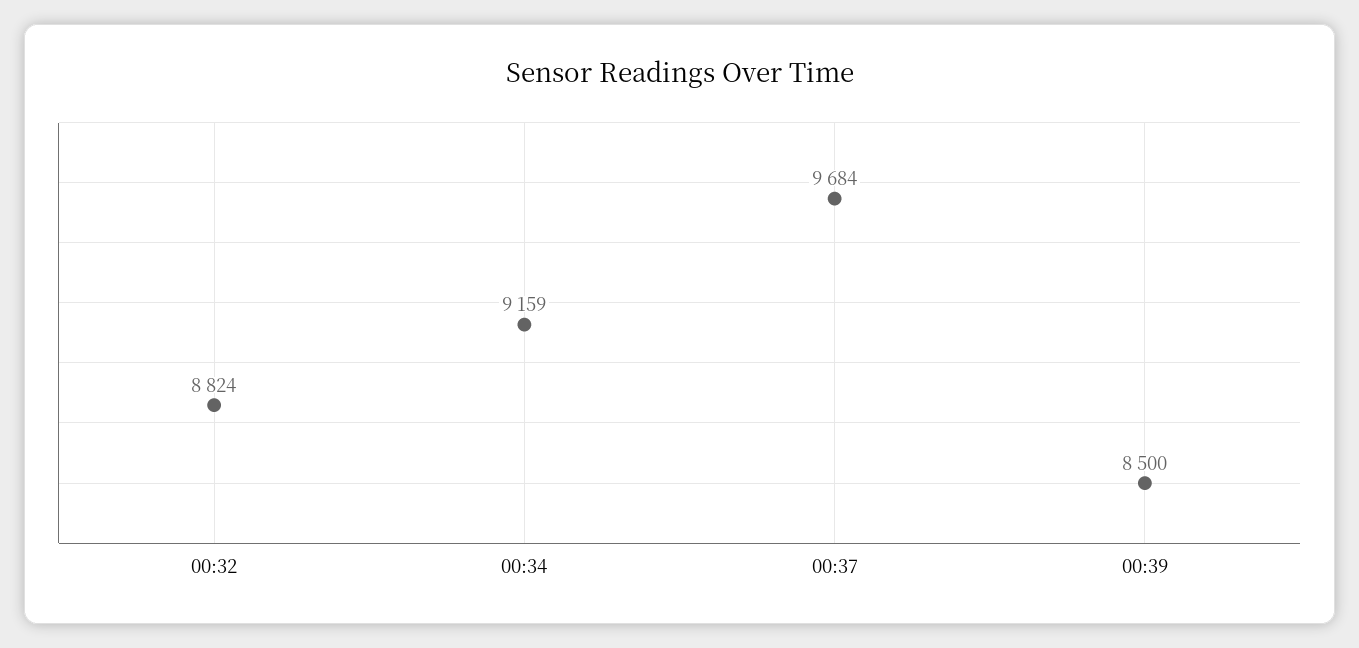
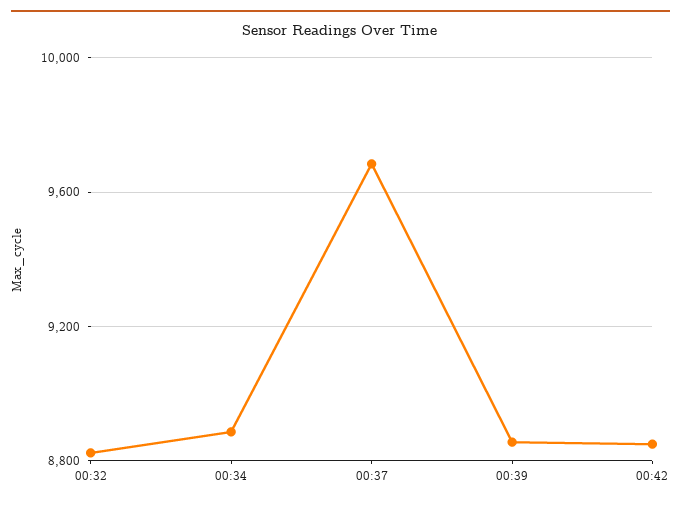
00:34: 9159 -> 8900
00:39: 8500 -> 8850
00:42: none -> 8850

